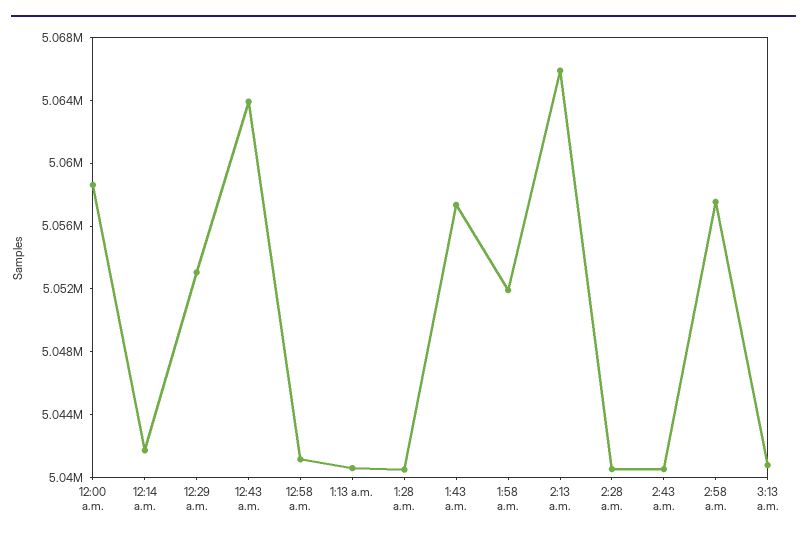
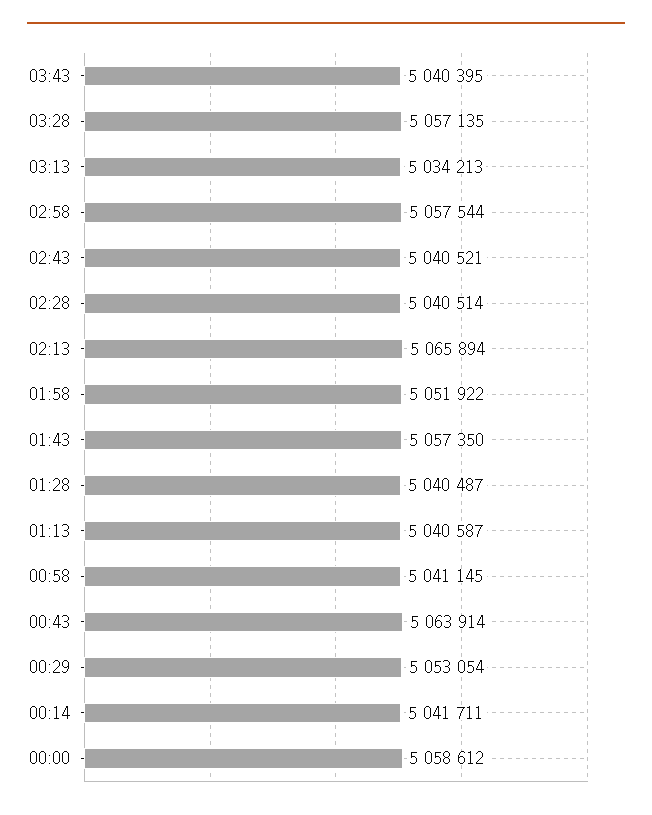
3:13 a.m.: 5041000 -> 5034213
03:43: none -> 5040395
03:28: none -> 5057135

